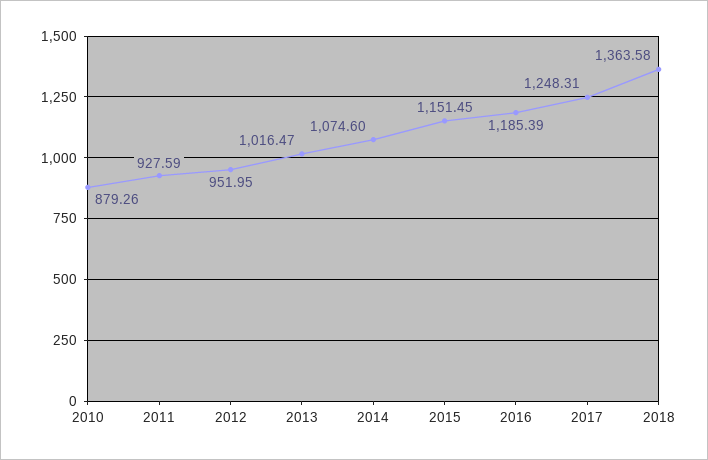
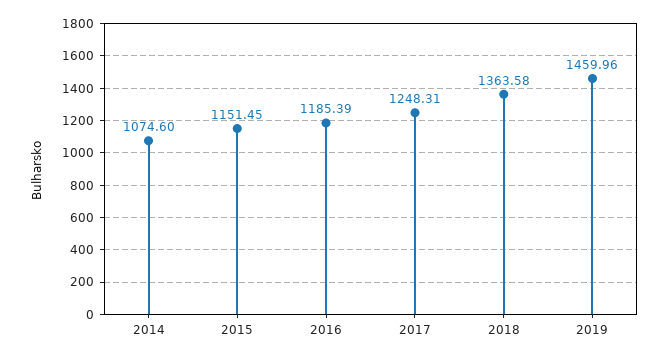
2010: 879.26 -> none
2011: 927.59 -> none
2012: 951.95 -> none
2013: 1016.47 -> none
2019: none -> 1459.96

